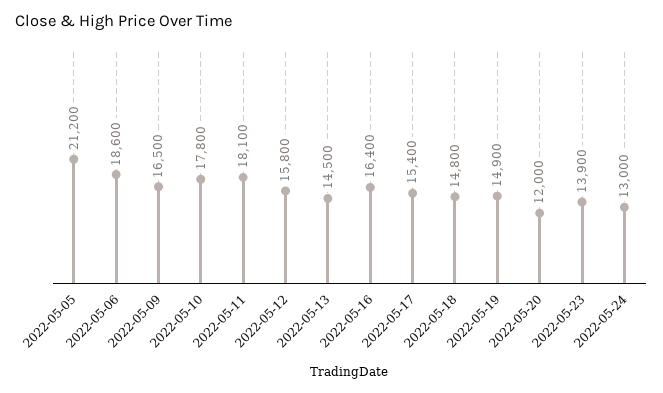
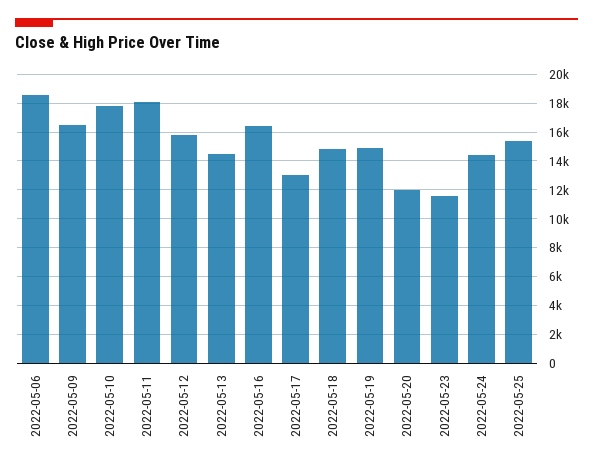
2022-05-05: 21200 -> none
2022-05-17: 15400 -> 13000
2022-05-23: 13900 -> 11500
2022-05-24: 13000 -> 14500
2022-05-25: none -> 15500

